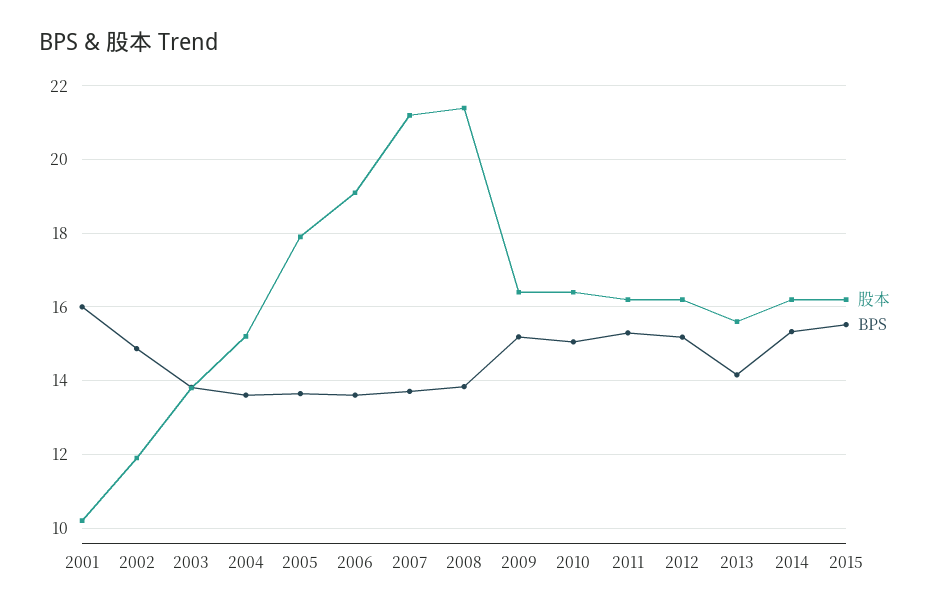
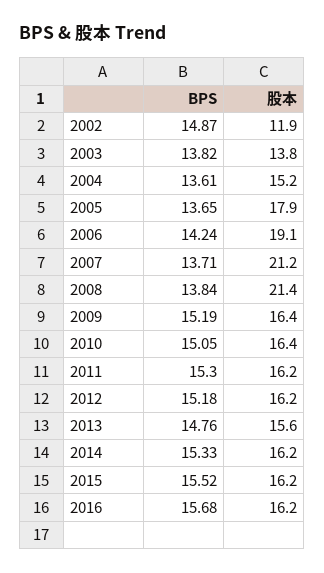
股本, 2001: 10.2 -> none
BPS, 2001: 16 -> none
BPS, 2006: 13.6 -> 14.24
BPS, 2013: 14.2 -> 14.76
BPS, 2016: none -> 15.68
股本, 2016: none -> 16.2

